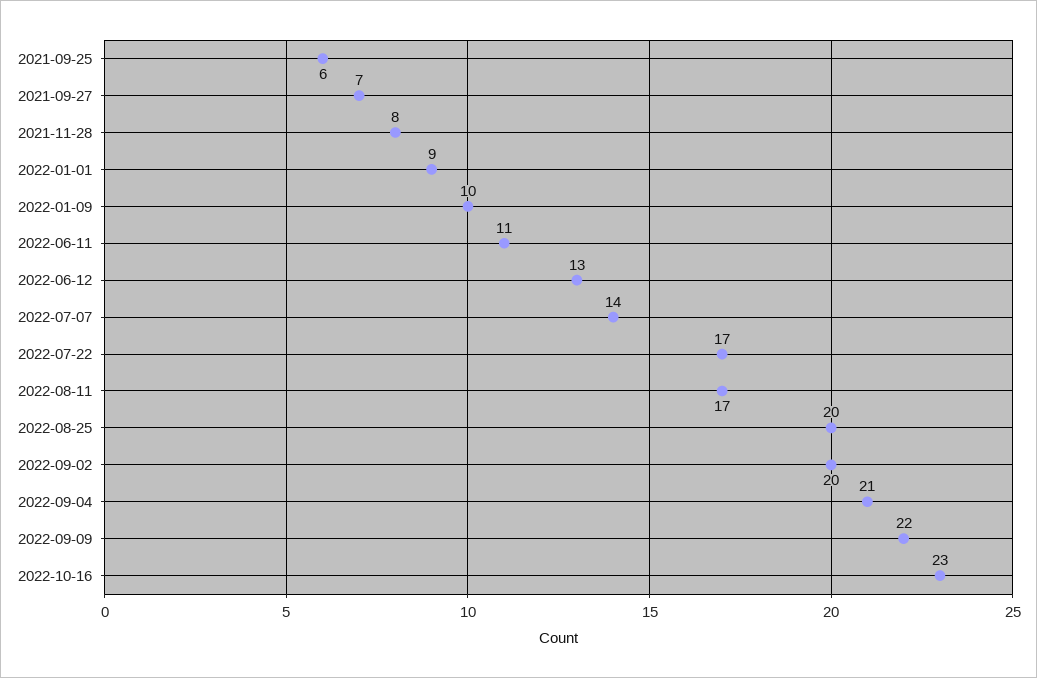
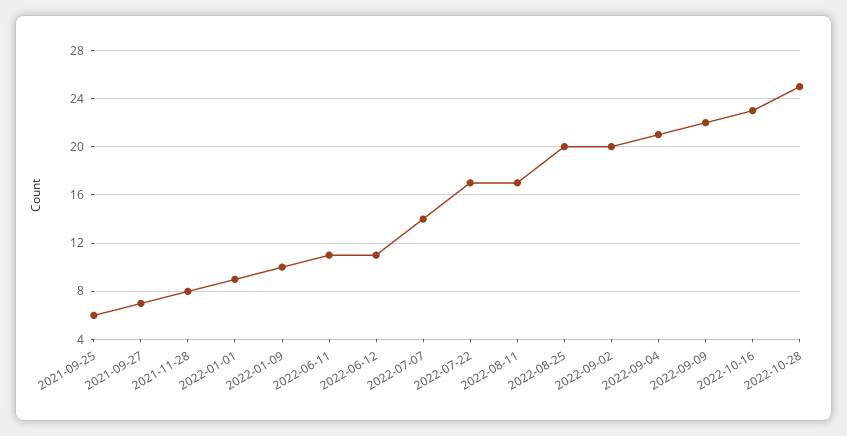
2022-06-12: 13 -> 11
2022-10-28: none -> 25

